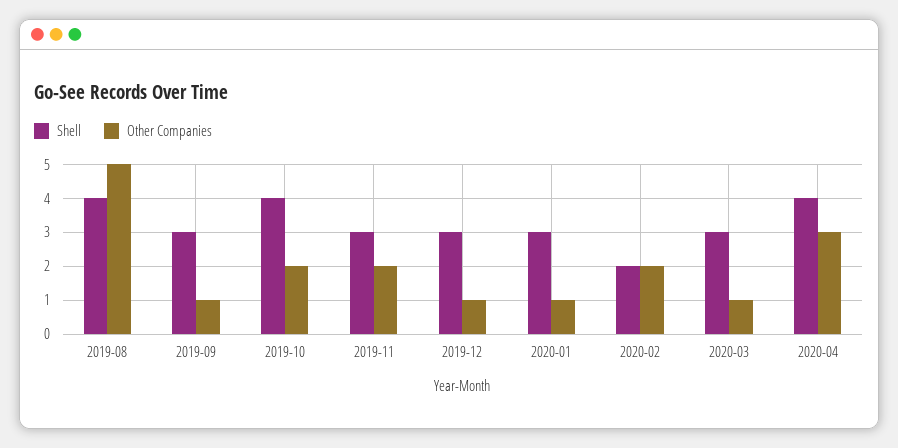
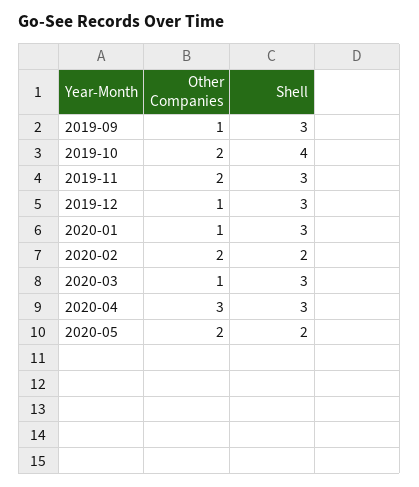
Shell, 2019-08: 4 -> none
Other Companies, 2019-08: 5 -> none
Shell, 2020-04: 4 -> 3
Other Companies, 2020-05: none -> 2
Shell, 2020-05: none -> 2

